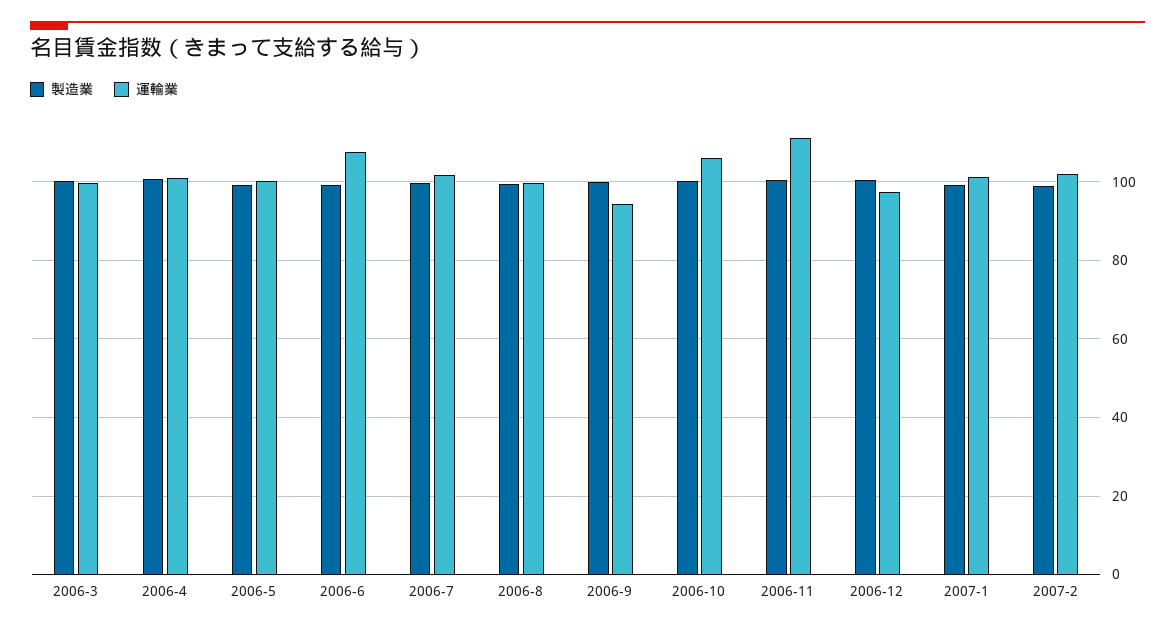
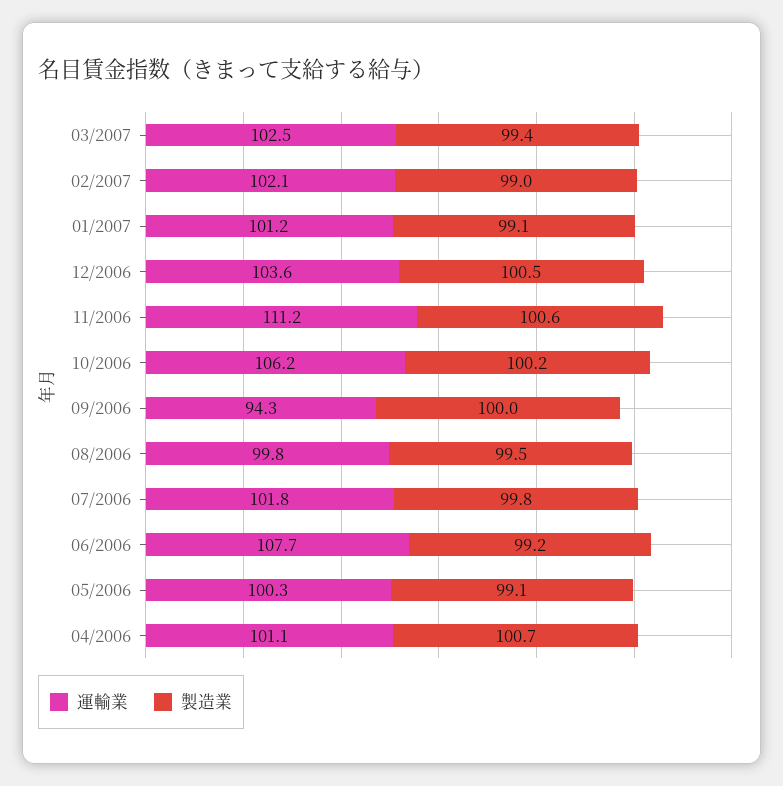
製造業, 2006-3: 100 -> none
運輸業, 2006-3: 100 -> none
運輸業, 2006-12: 98 -> 103.6
運輸業, 03/2007: none -> 102.5
製造業, 03/2007: none -> 99.4

